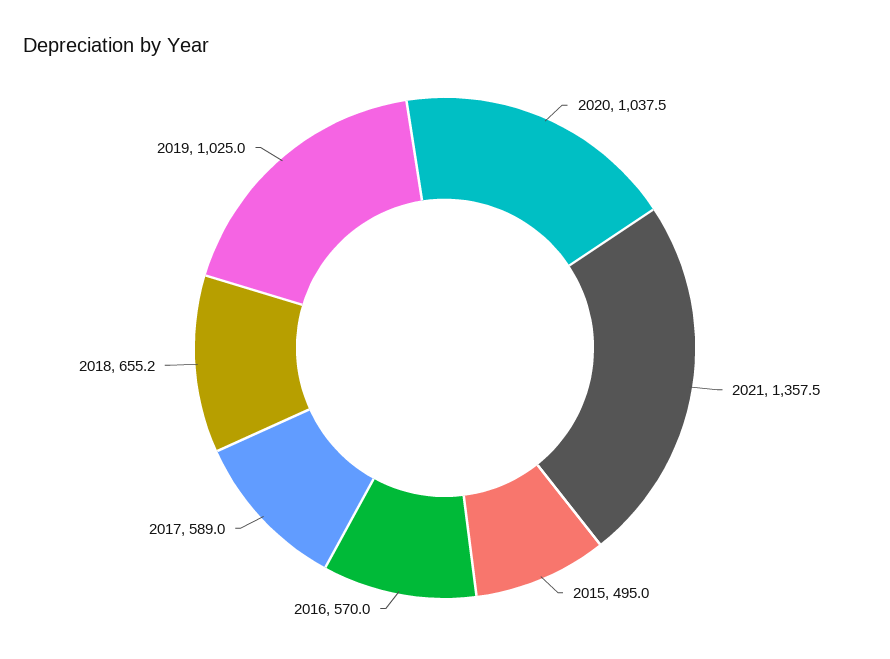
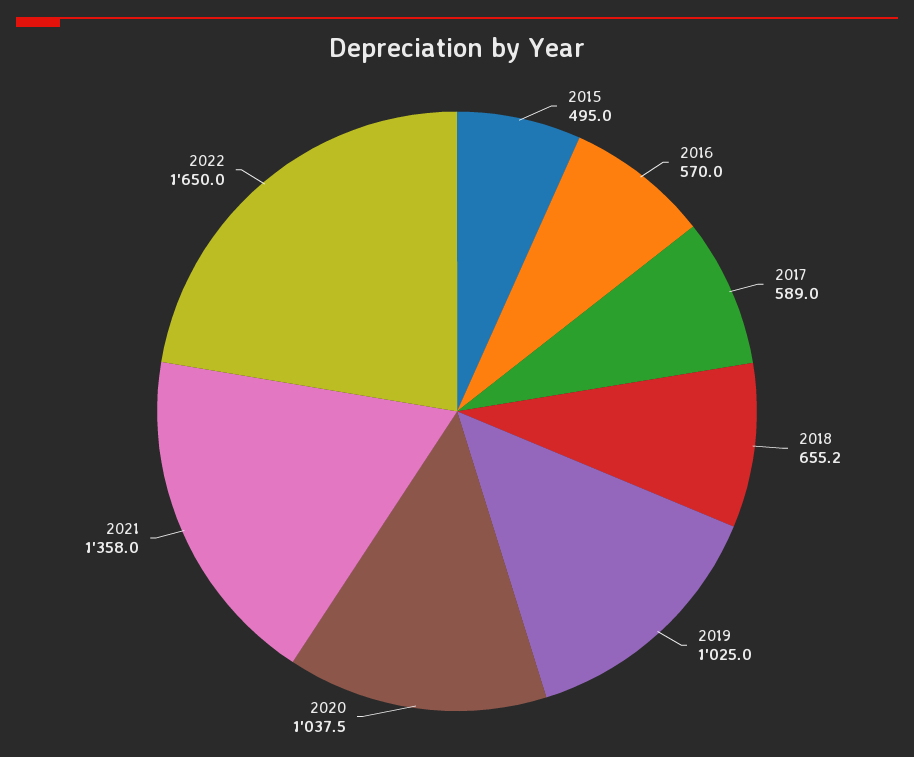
2021: 1357.5 -> 1358
2022: none -> 1650

